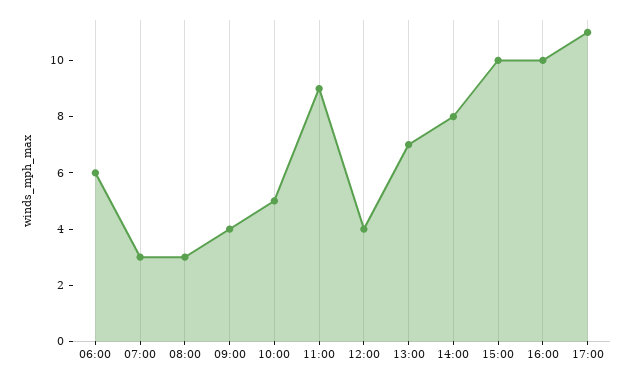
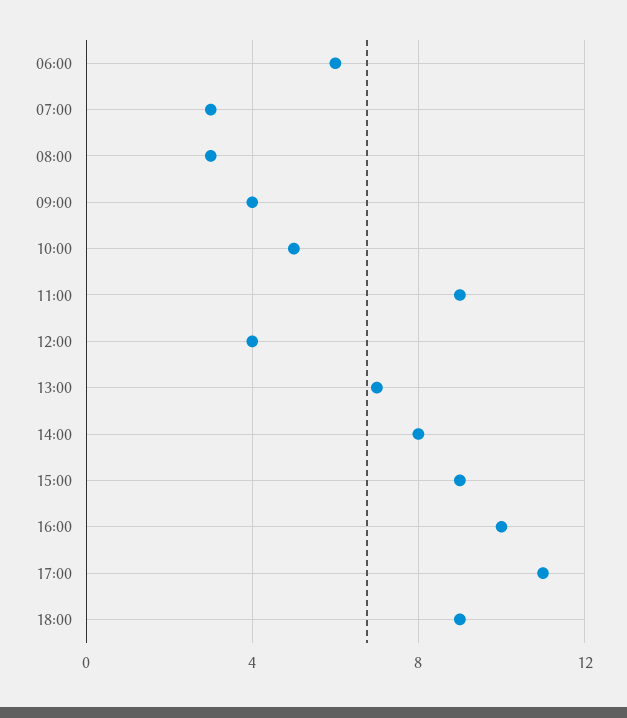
15:00: 10 -> 9
18:00: none -> 9

